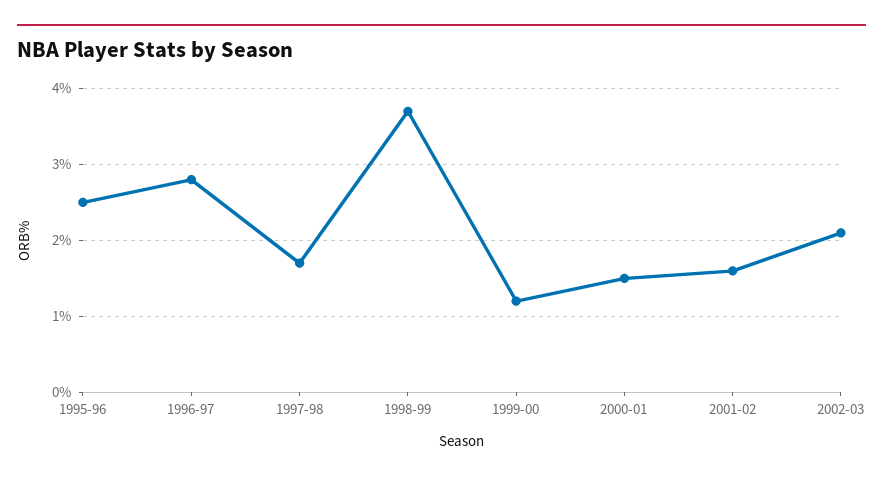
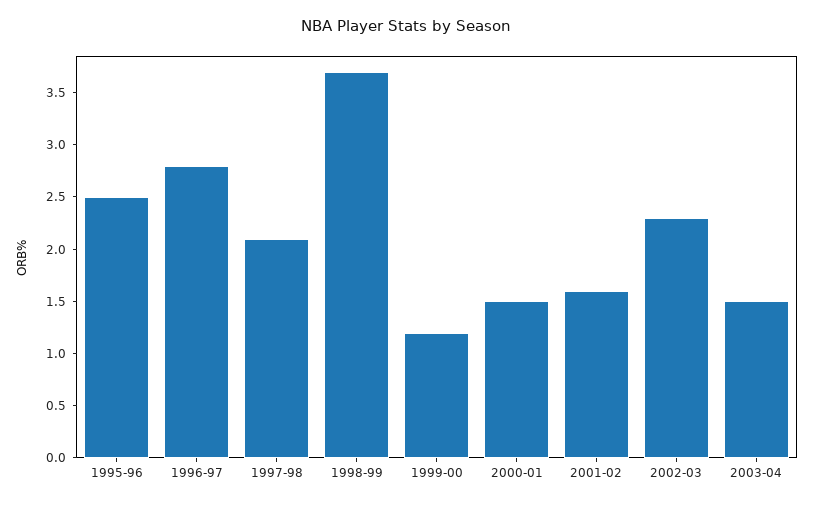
1997-98: 1.7 -> 2.1
2002-03: 2.1 -> 2.3
2003-04: none -> 1.5

